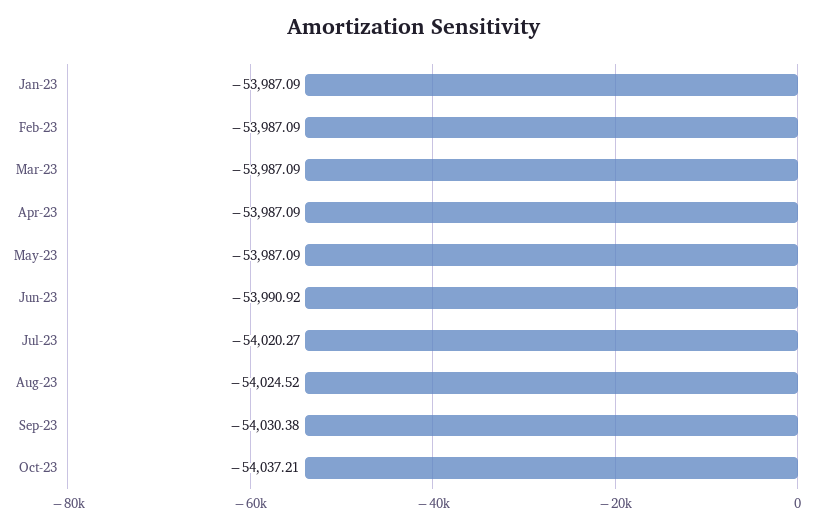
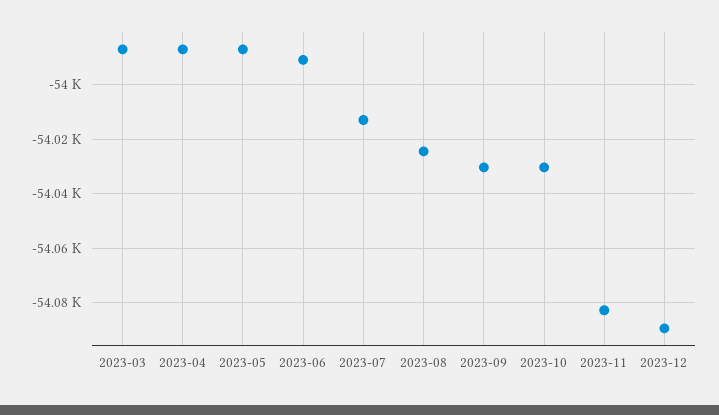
Jan-23: -53987.09 -> none
Feb-23: -53987.09 -> none
Jul-23: -54020.27 -> -54012.5
Oct-23: -54037.21 -> -54030
2023-11: none -> -54082.5
2023-12: none -> -54090

